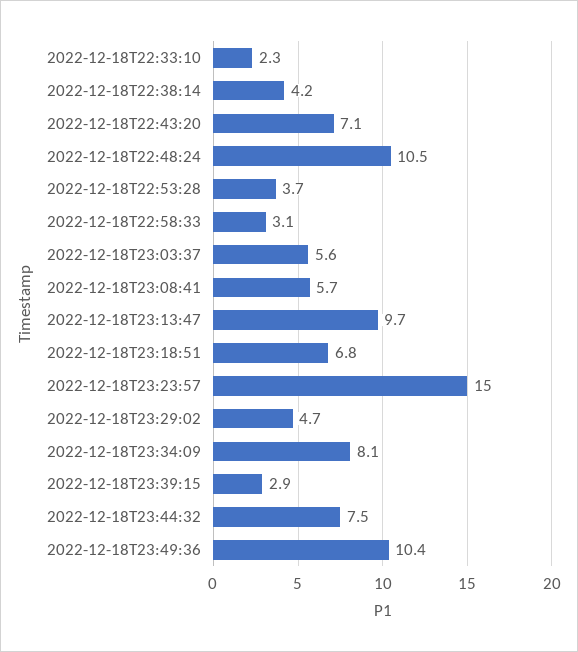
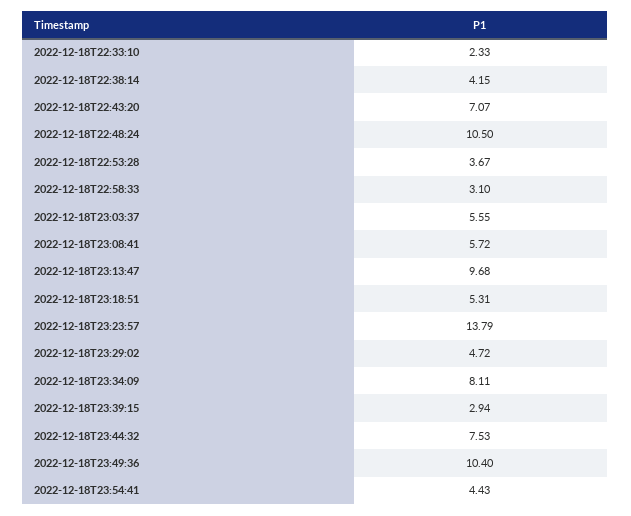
2022-12-18T23:18:51: 6.8 -> 5.31
2022-12-18T23:23:57: 15 -> 13.79
2022-12-18T23:54:41: none -> 4.43

